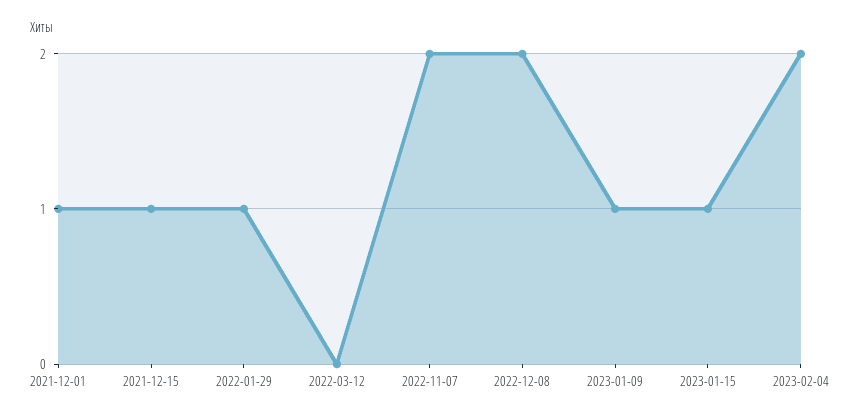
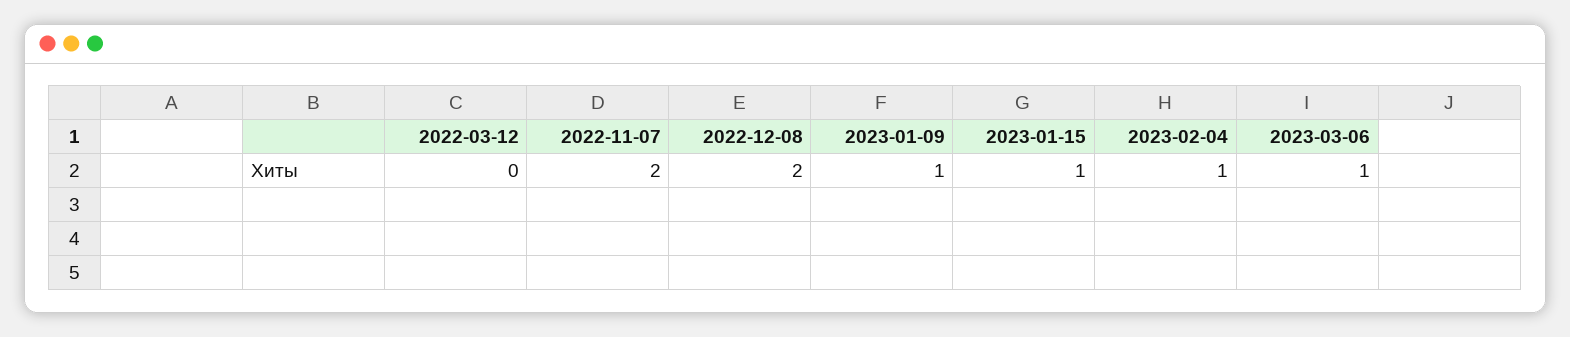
2021-12-01: 1 -> none
2021-12-15: 1 -> none
2022-01-29: 1 -> none
2023-02-04: 2 -> 1
2023-03-06: none -> 1

